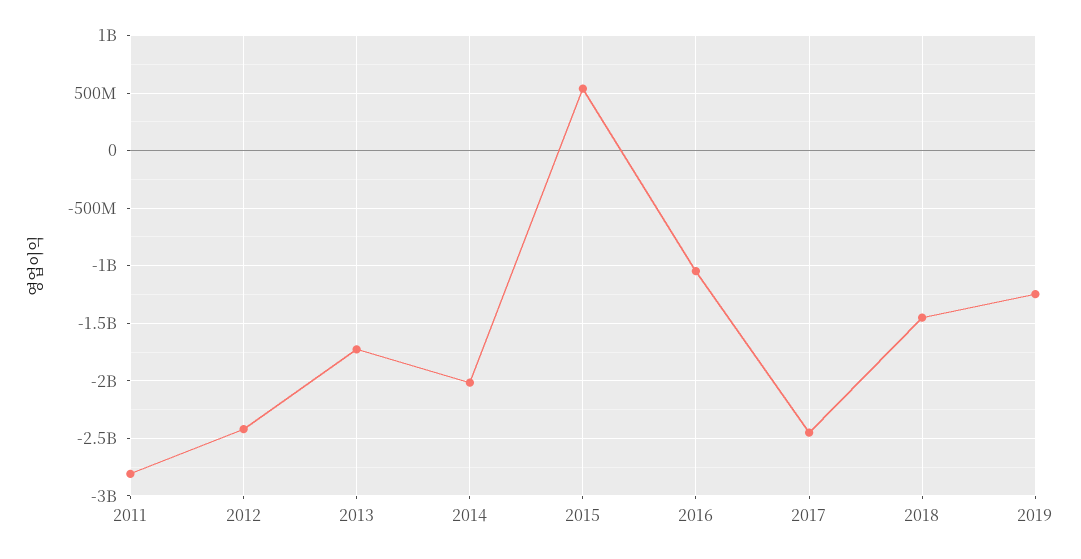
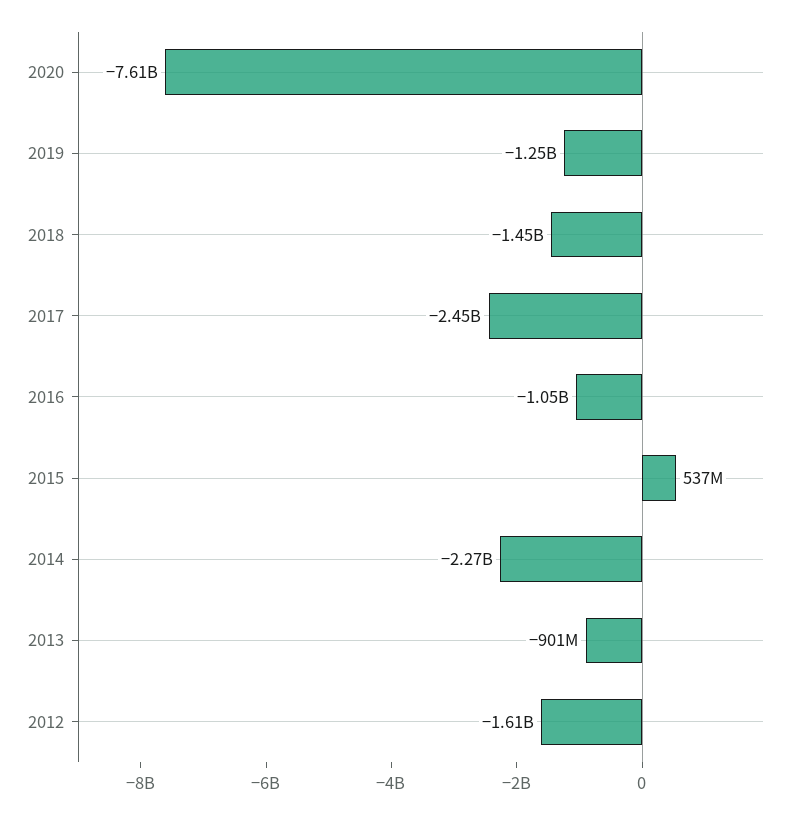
2011: -2800000000 -> none
2012: -2400000000 -> -1610000000
2013: -1700000000 -> -901000000
2014: -2000000000 -> -2270000000
2020: none -> -7610000000

